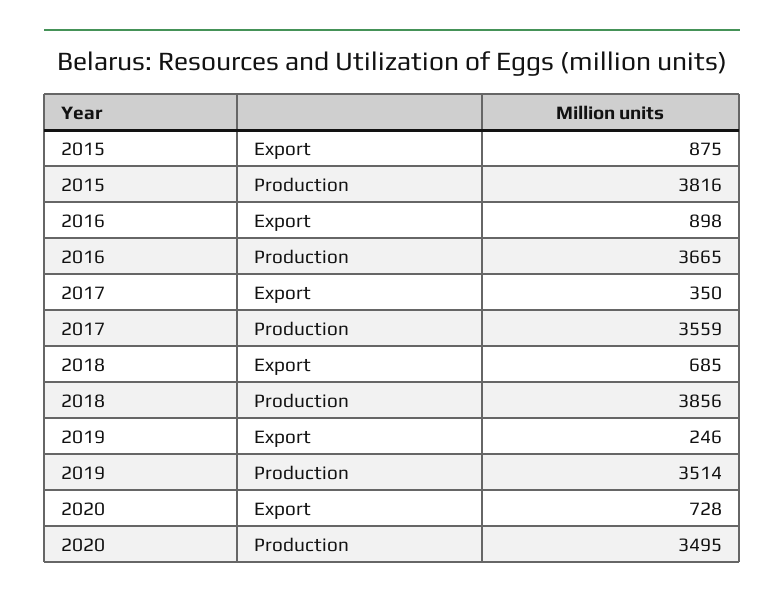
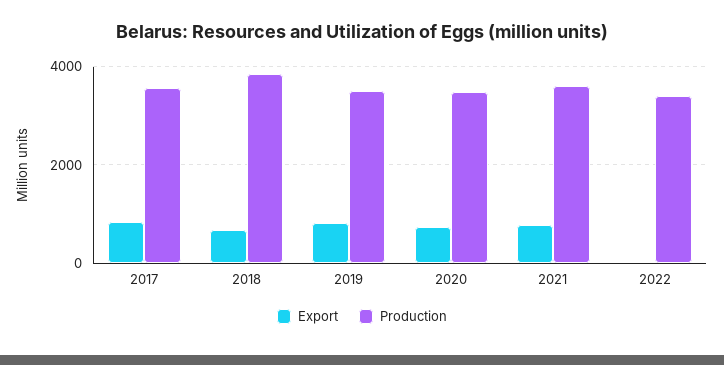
Export, 2015: 875 -> none
Production, 2015: 3816 -> none
Export, 2016: 898 -> none
Production, 2016: 3665 -> none
Export, 2017: 350 -> 800
Export, 2019: 246 -> 800
Export, 2021: none -> 800
Production, 2021: none -> 3600
Export, 2022: none -> 0
Production, 2022: none -> 3400

